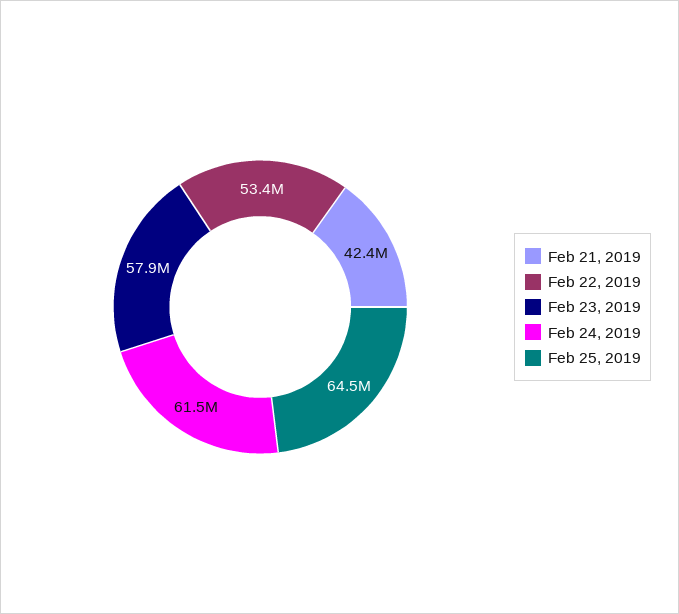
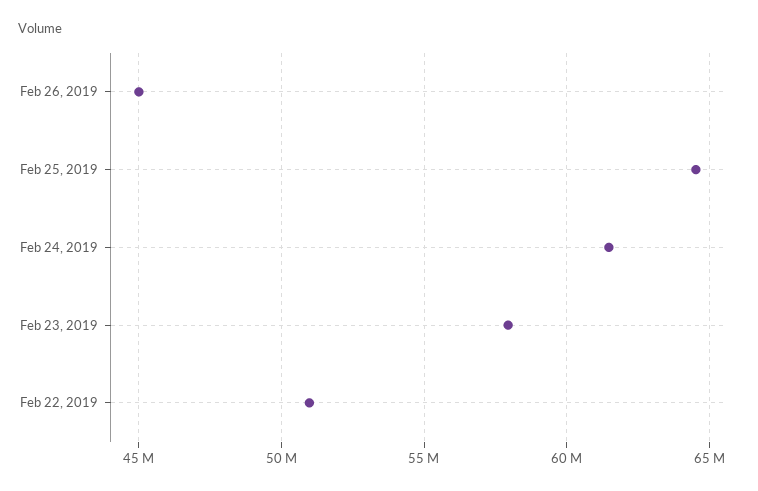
Feb 21, 2019: 42400000 -> none
Feb 22, 2019: 53400000 -> 51000000
Feb 26, 2019: none -> 45000000

